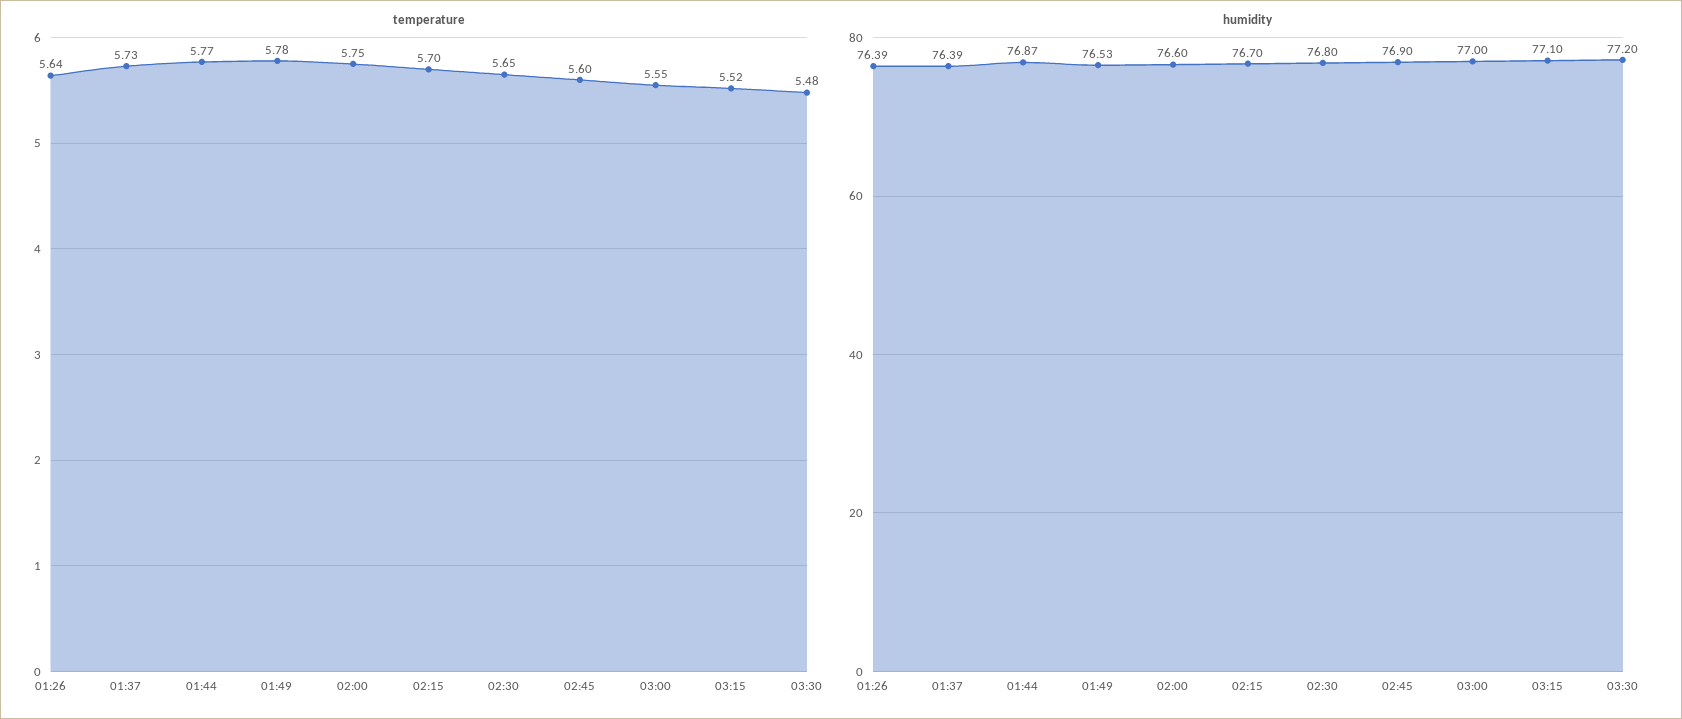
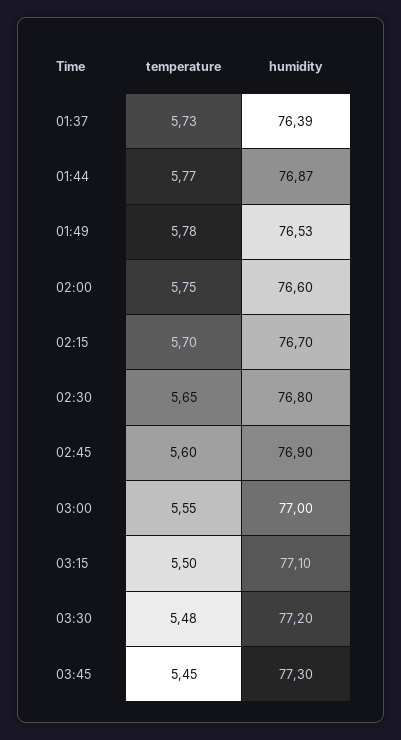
temperature, 01:26: 5.64 -> none
temperature, 03:15: 5.52 -> 5.5
humidity, 01:26: 76.39 -> none
temperature, 03:45: none -> 5.45
humidity, 03:45: none -> 77.3

